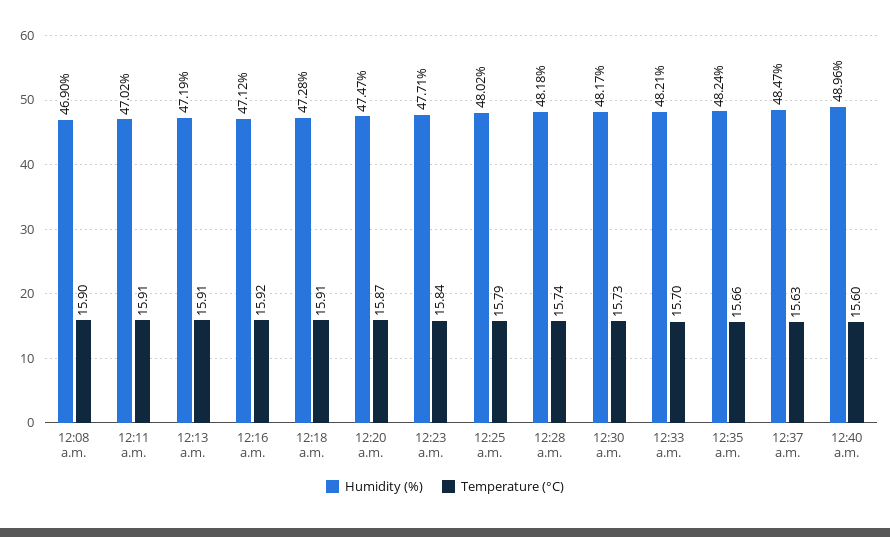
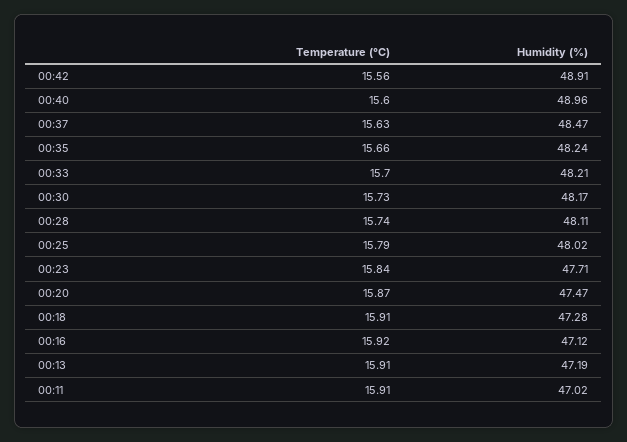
Humidity (%), 12:08 a.m.: 46.9 -> none
Temperature (°C), 12:08 a.m.: 15.9 -> none
Humidity (%), 12:28 a.m.: 48.18 -> 48.11
Temperature (°C), 00:42: none -> 15.56
Humidity (%), 00:42: none -> 48.91

